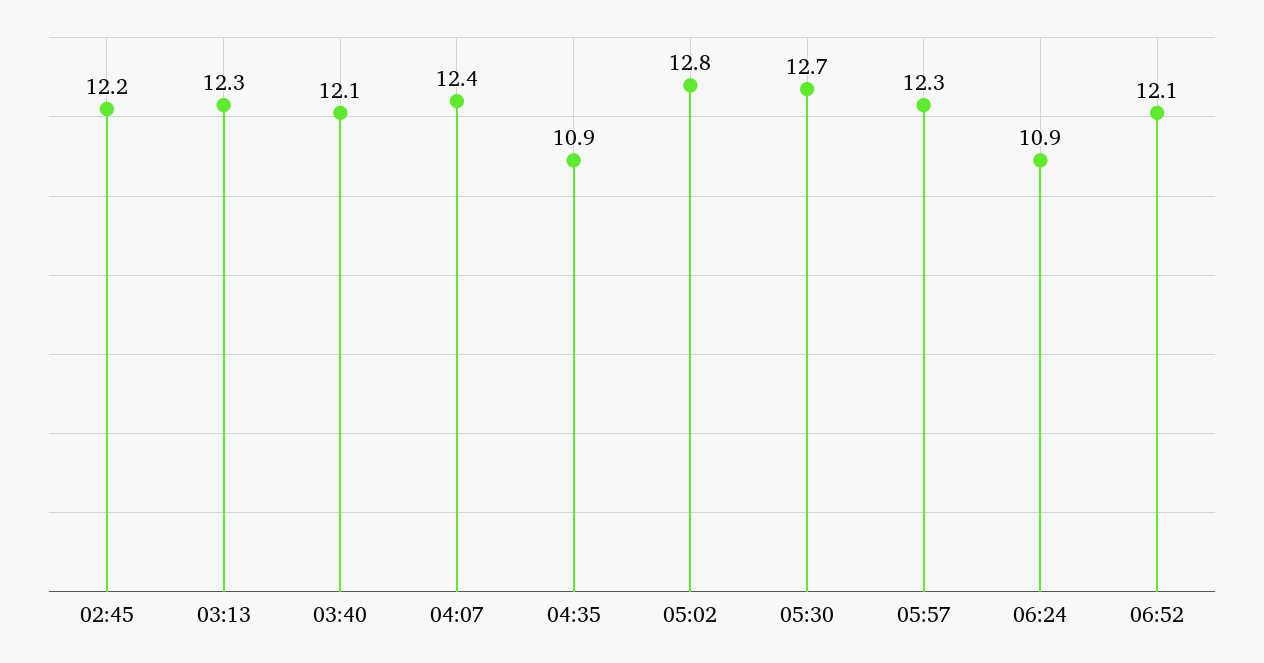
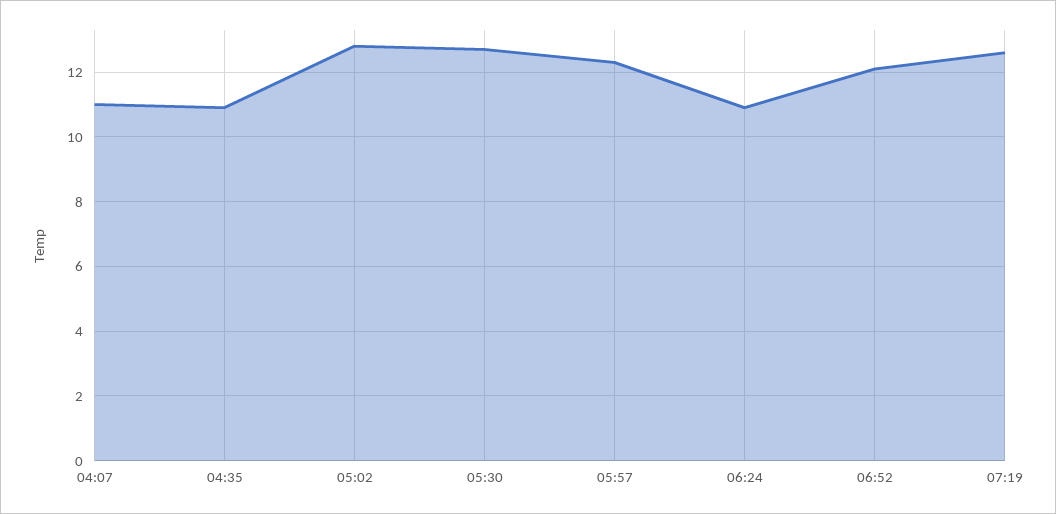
02:45: 12.2 -> none
03:13: 12.3 -> none
03:40: 12.1 -> none
04:07: 12.4 -> 11
07:19: none -> 12.5

